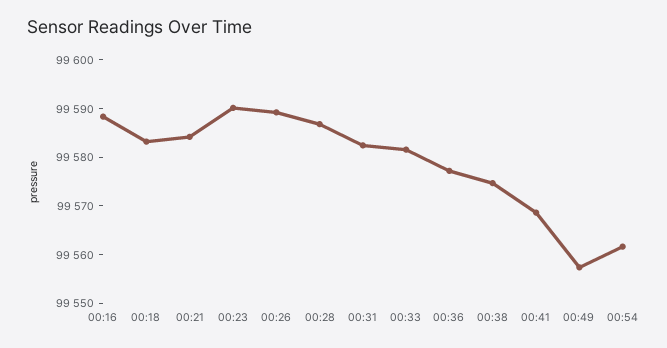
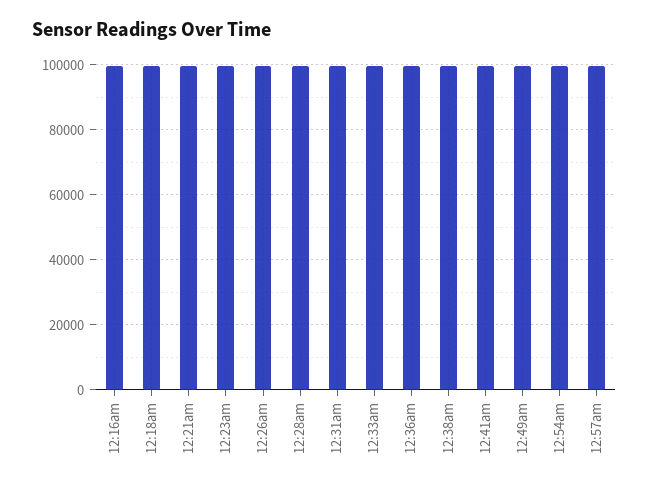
12:57am: none -> 100000

